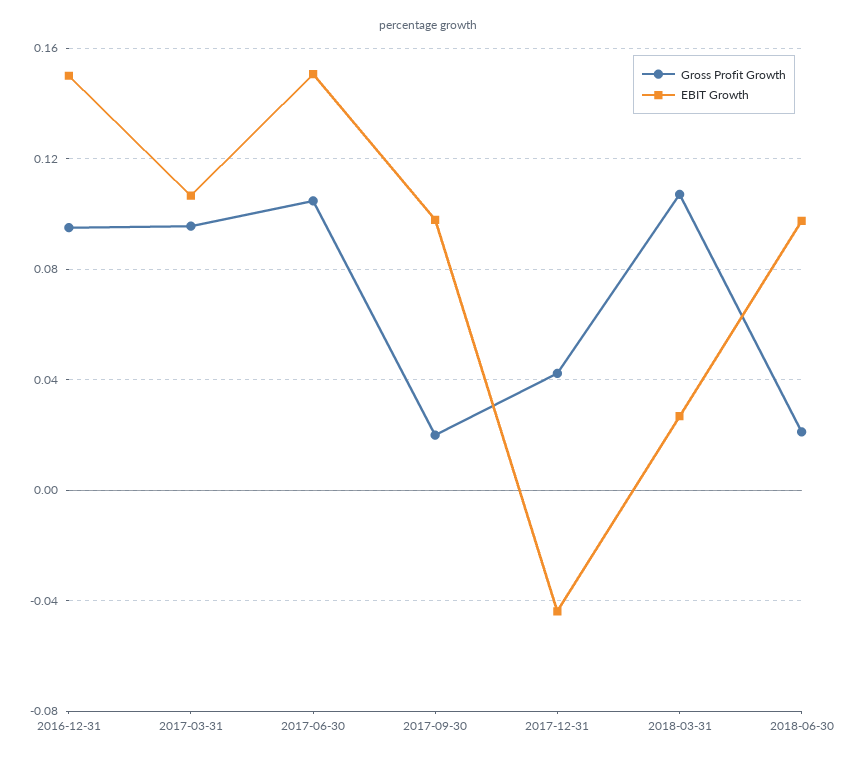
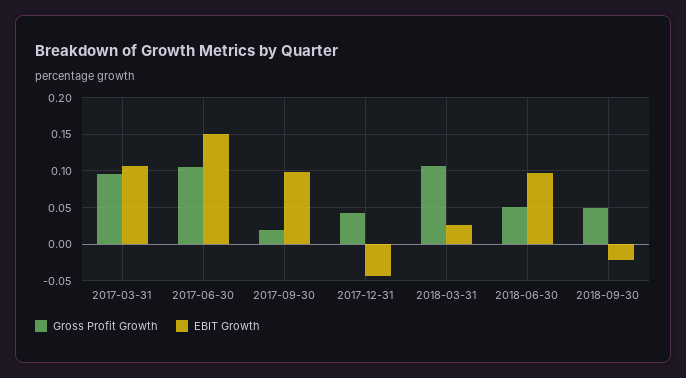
Gross Profit Growth, 2016-12-31: 0.095 -> none
EBIT Growth, 2016-12-31: 0.15 -> none
Gross Profit Growth, 2018-06-30: 0.02 -> 0.05
Gross Profit Growth, 2018-09-30: none -> 0.05
EBIT Growth, 2018-09-30: none -> -0.02

